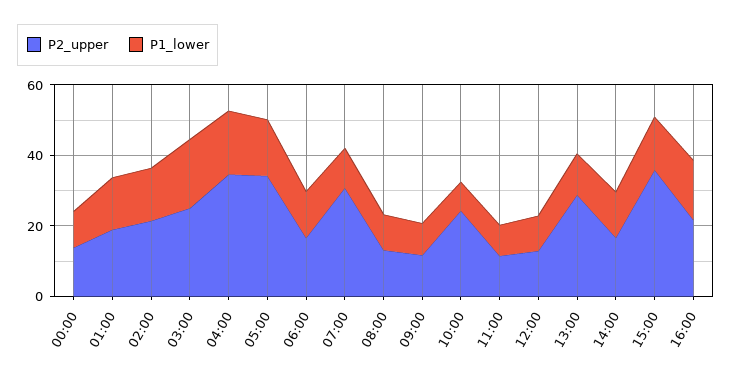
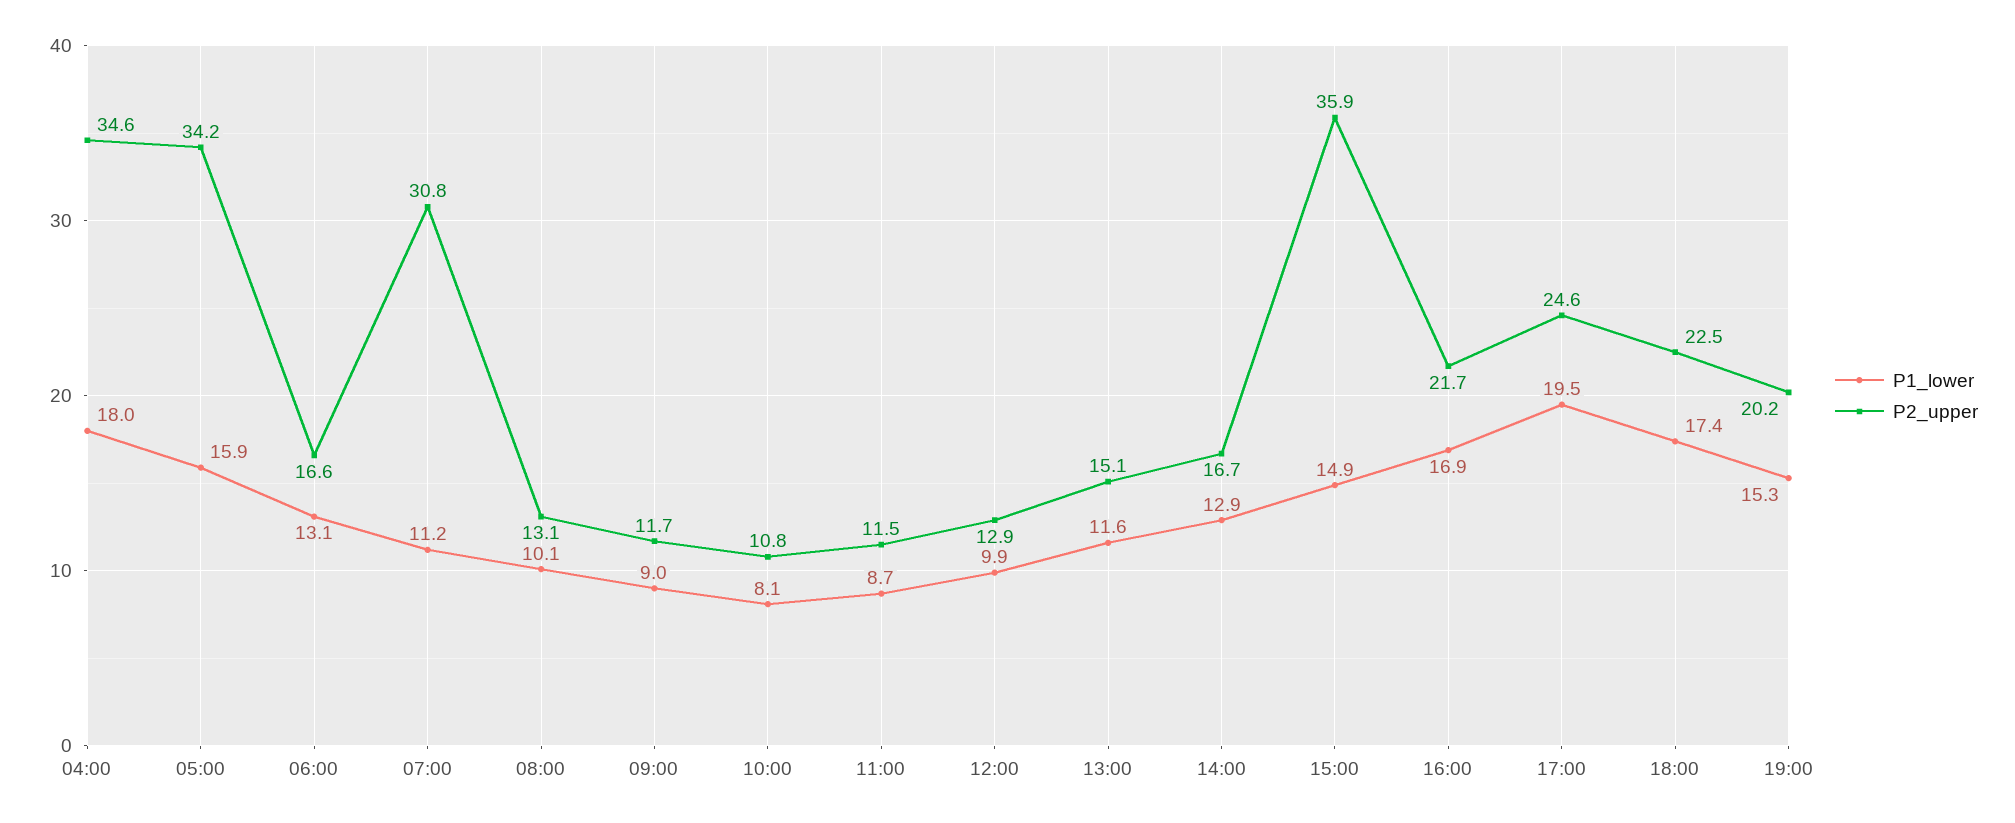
P2_upper, 00:00: 15 -> none
P1_lower, 00:00: 10 -> none
P2_upper, 01:00: 20 -> none
P1_lower, 01:00: 15 -> none
P2_upper, 02:00: 20 -> none
P1_lower, 02:00: 15 -> none
P2_upper, 03:00: 25 -> none
P1_lower, 03:00: 20 -> none
P2_upper, 10:00: 25 -> 10.8
P2_upper, 13:00: 30 -> 15.1
P1_lower, 17:00: none -> 19.5
P2_upper, 17:00: none -> 24.6
P1_lower, 18:00: none -> 17.4
P2_upper, 18:00: none -> 22.5
P1_lower, 19:00: none -> 15.3
P2_upper, 19:00: none -> 20.2

